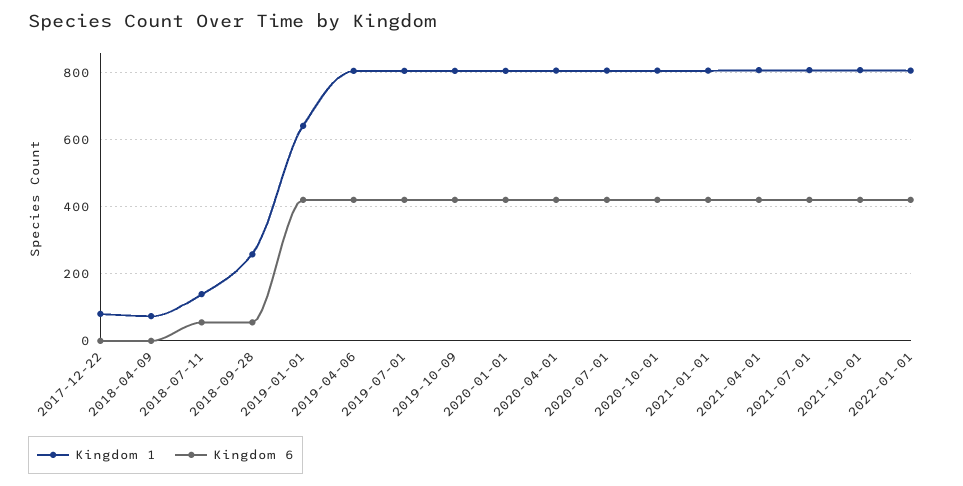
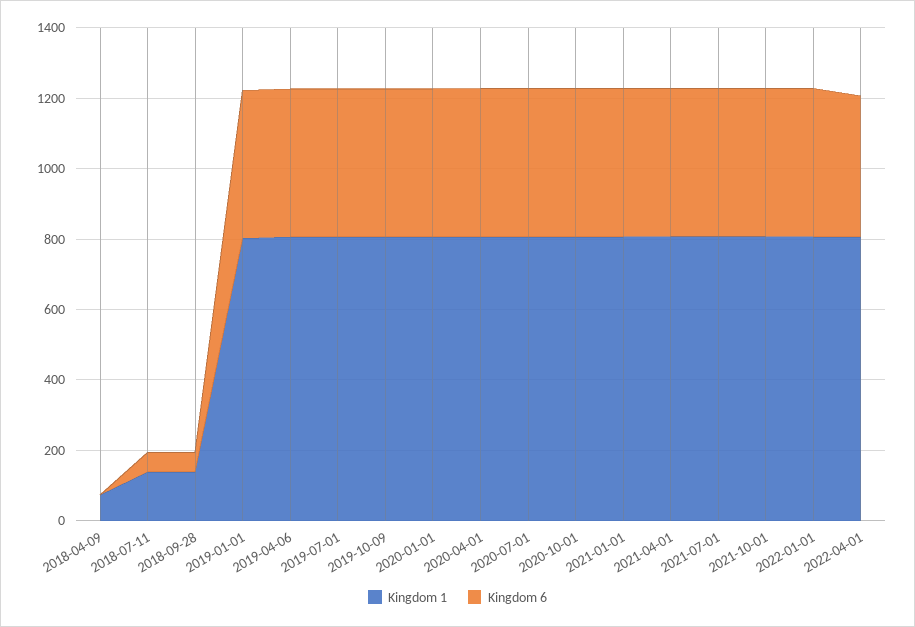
Kingdom 1, 2017-12-22: 80 -> none
Kingdom 6, 2017-12-22: 0 -> none
Kingdom 1, 2018-09-28: 260 -> 150
Kingdom 1, 2019-01-01: 640 -> 800
Kingdom 1, 2022-04-01: none -> 800
Kingdom 6, 2022-04-01: none -> 400

